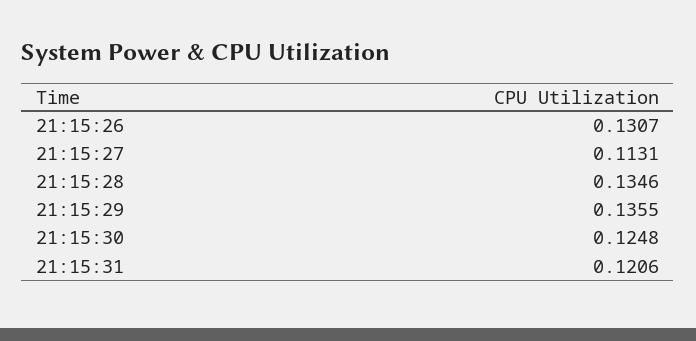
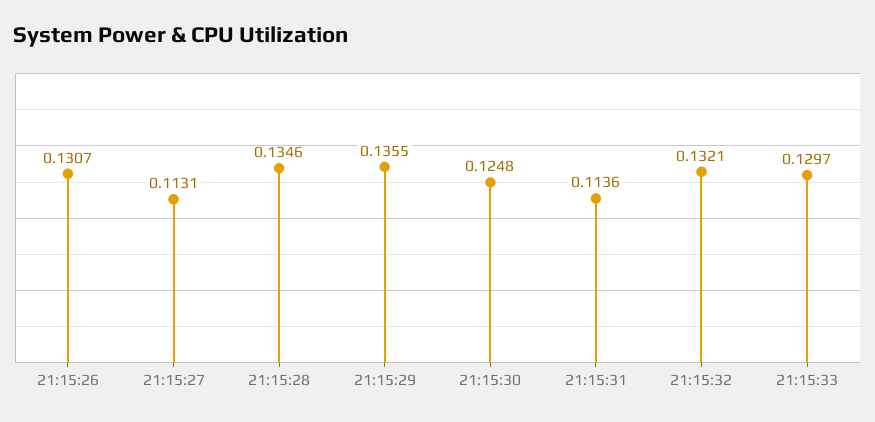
21:15:31: 0.1206 -> 0.1136
21:15:32: none -> 0.1321
21:15:33: none -> 0.1297

